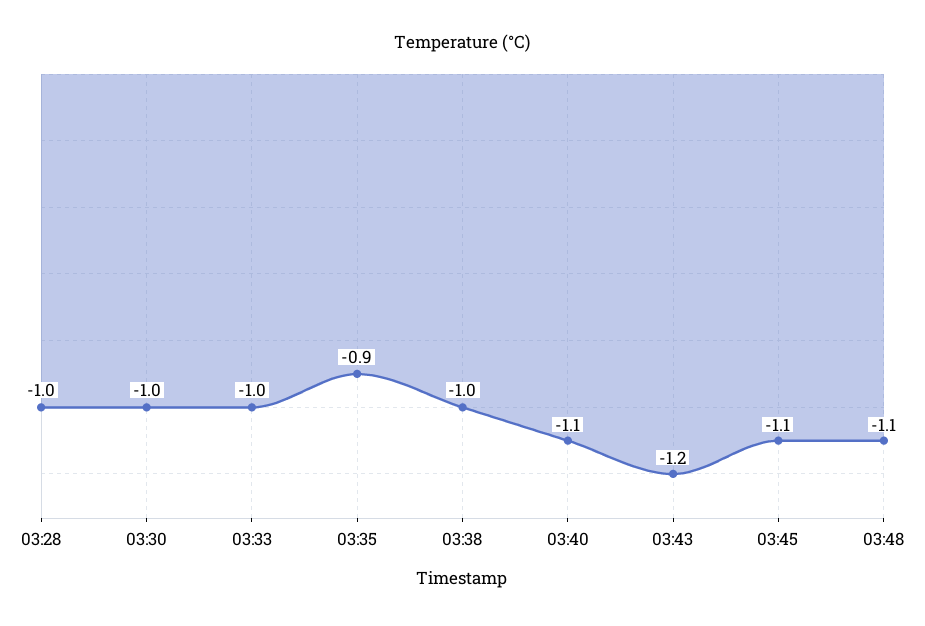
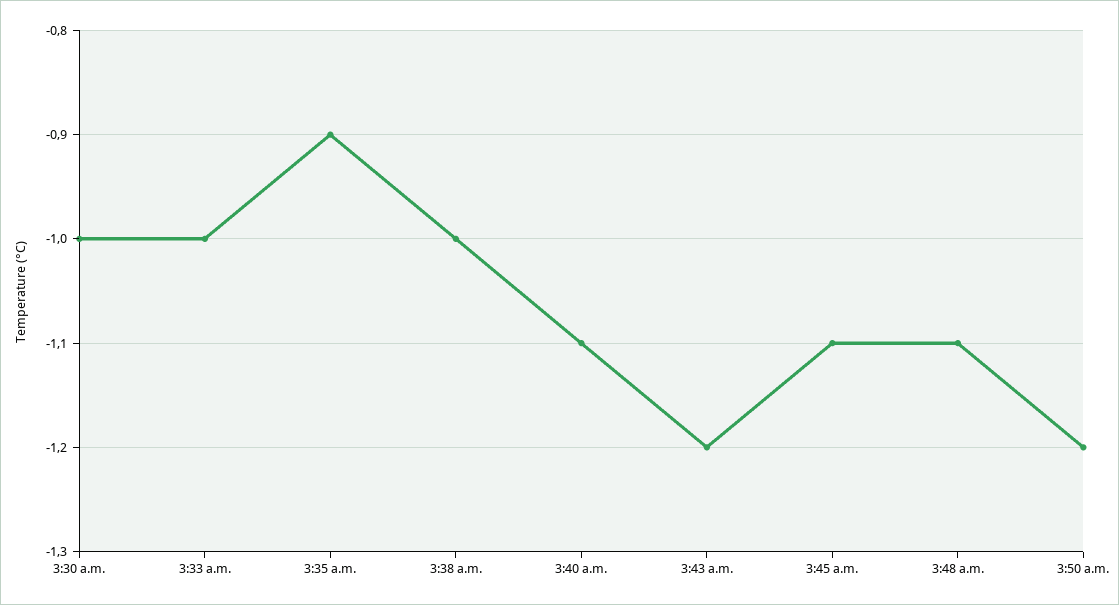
03:28: -1 -> none
3:50 a.m.: none -> -1.2

